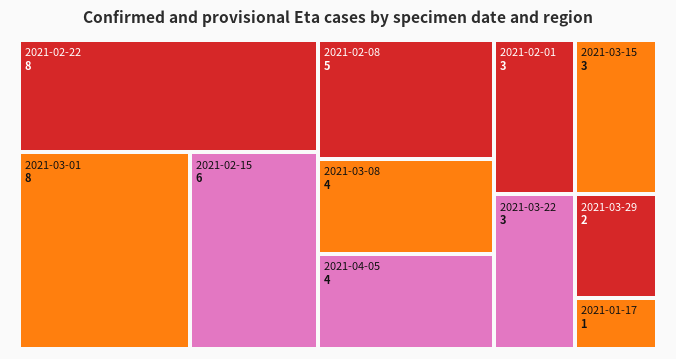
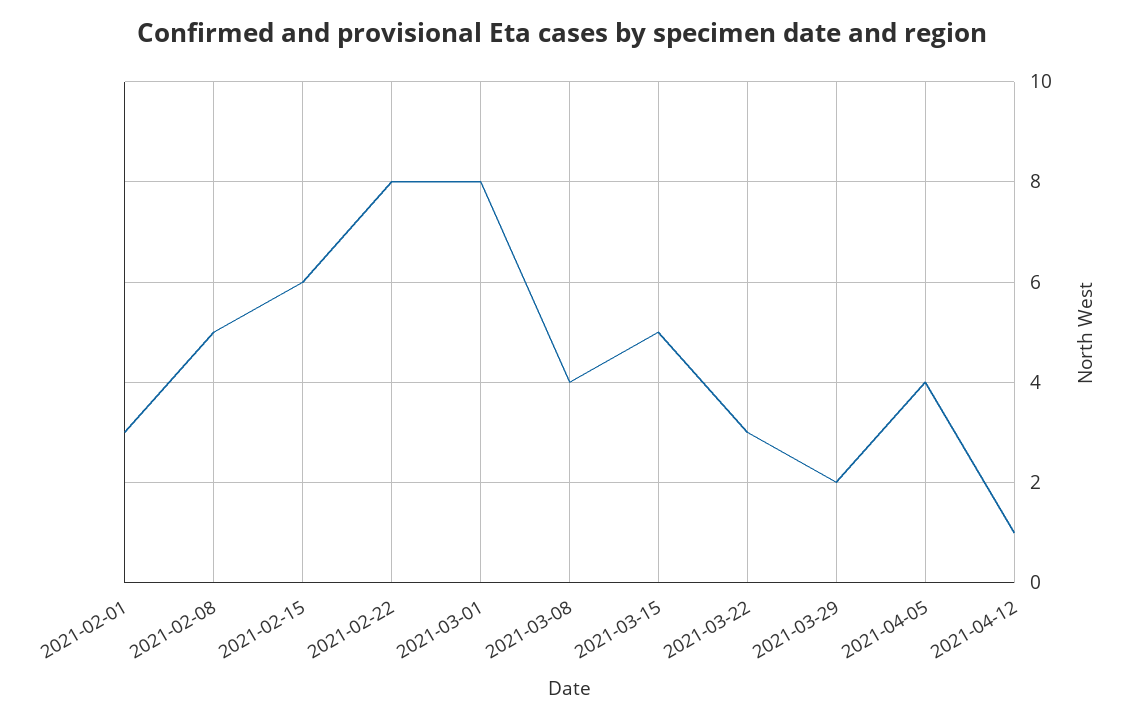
2021-03-15: 3 -> 5
2021-01-17: 1 -> none
2021-04-12: none -> 1

